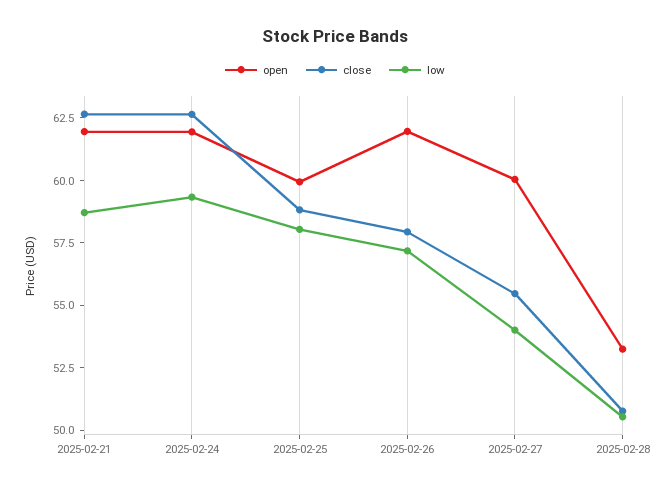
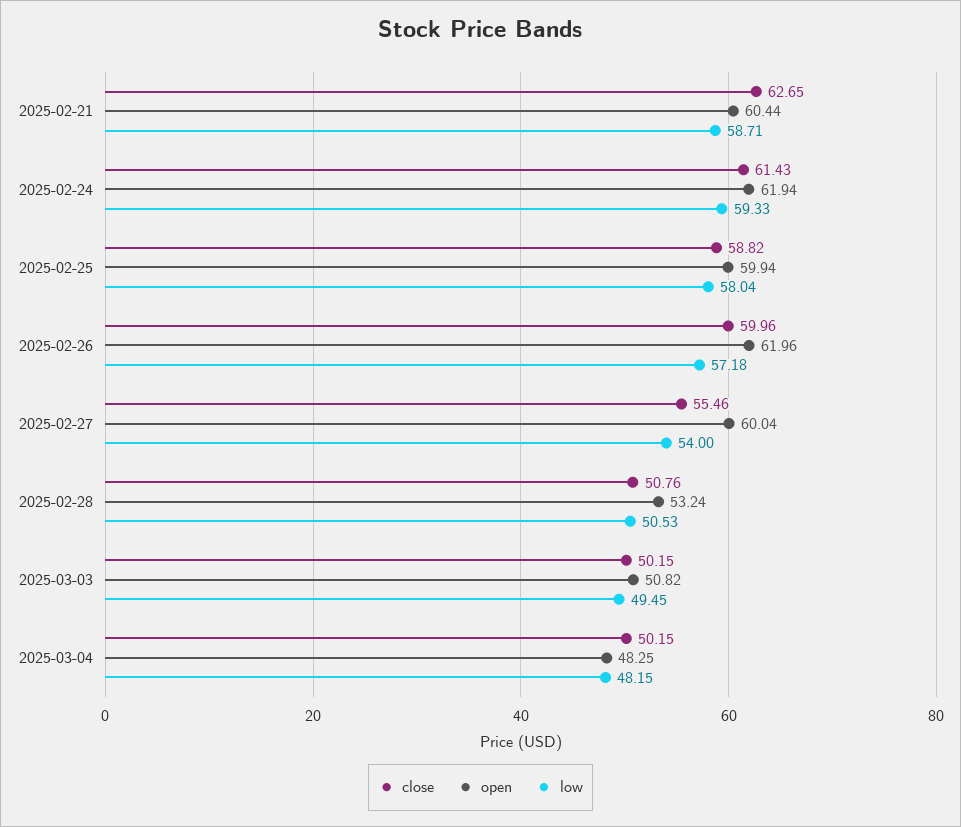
open, 2025-02-21: 62 -> 60.44
close, 2025-02-24: 62.5 -> 61.43
close, 2025-02-26: 58 -> 59.96
close, 2025-03-03: none -> 50.15
open, 2025-03-03: none -> 50.82
low, 2025-03-03: none -> 49.45
close, 2025-03-04: none -> 50.15
open, 2025-03-04: none -> 48.25
low, 2025-03-04: none -> 48.15

